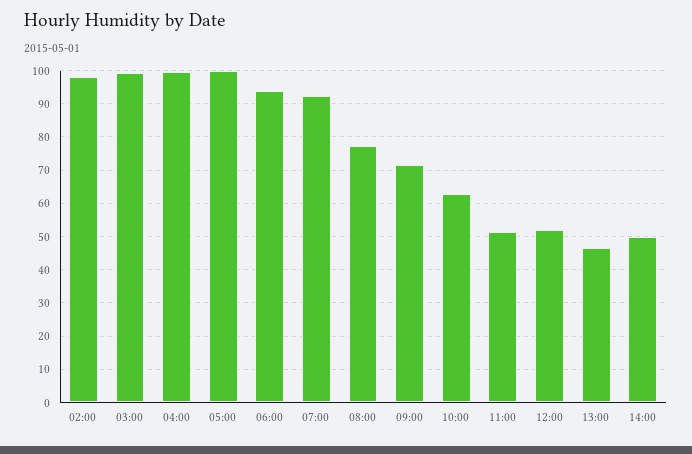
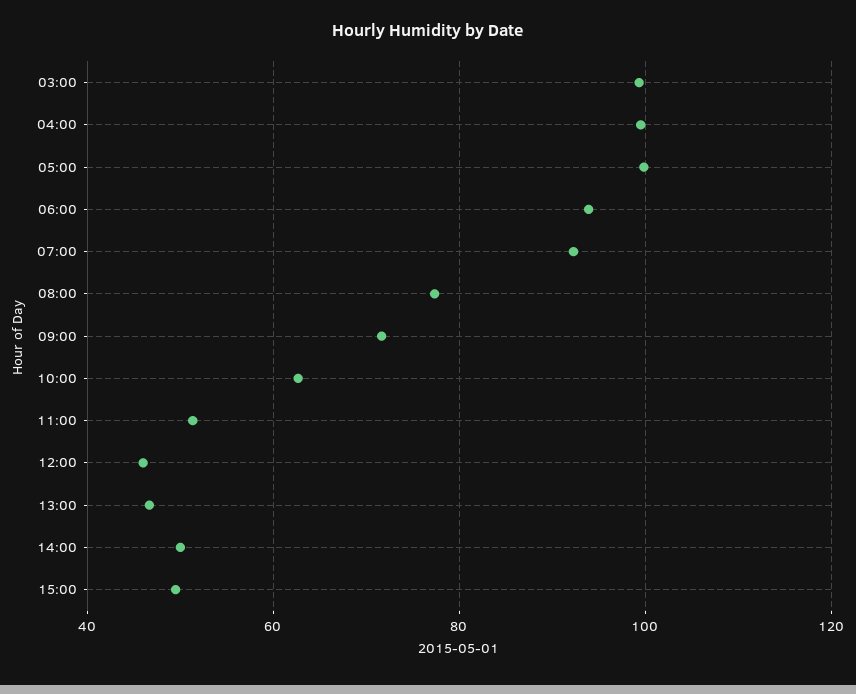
02:00: 98 -> none
12:00: 52 -> 46
15:00: none -> 50

